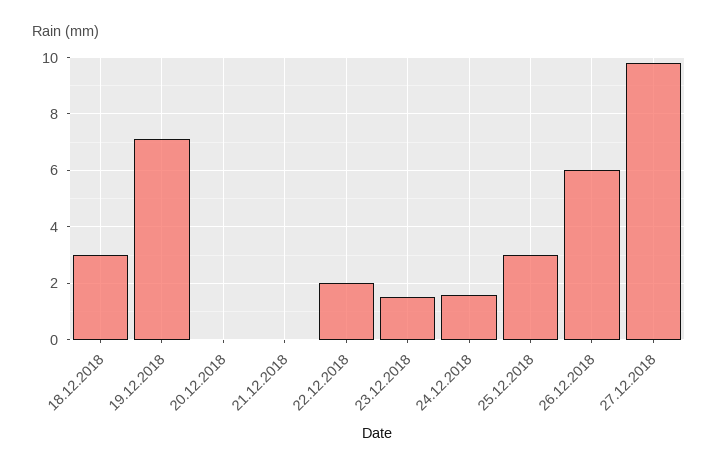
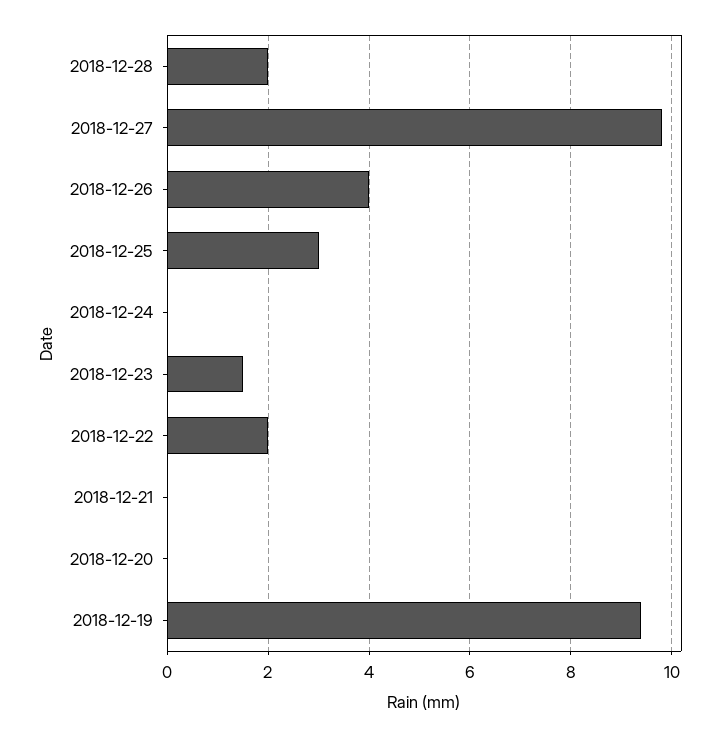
18.12.2018: 3 -> none
19.12.2018: 7 -> 9.5
24.12.2018: 1.5 -> 0
26.12.2018: 6 -> 4
2018-12-28: none -> 2

